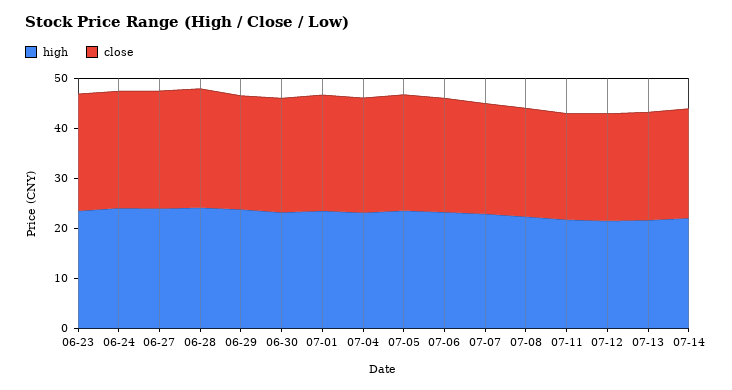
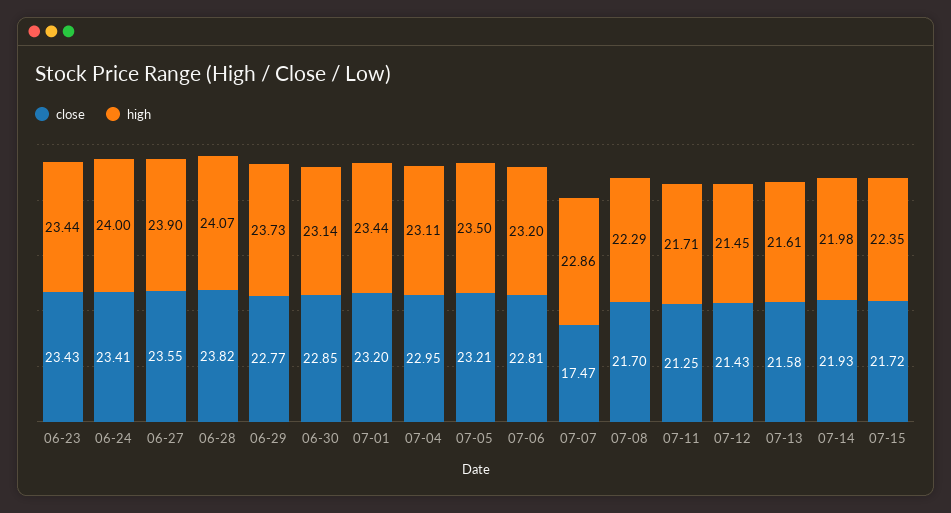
close, 07-07: 22 -> 17.47
close, 07-15: none -> 21.72
high, 07-15: none -> 22.35

